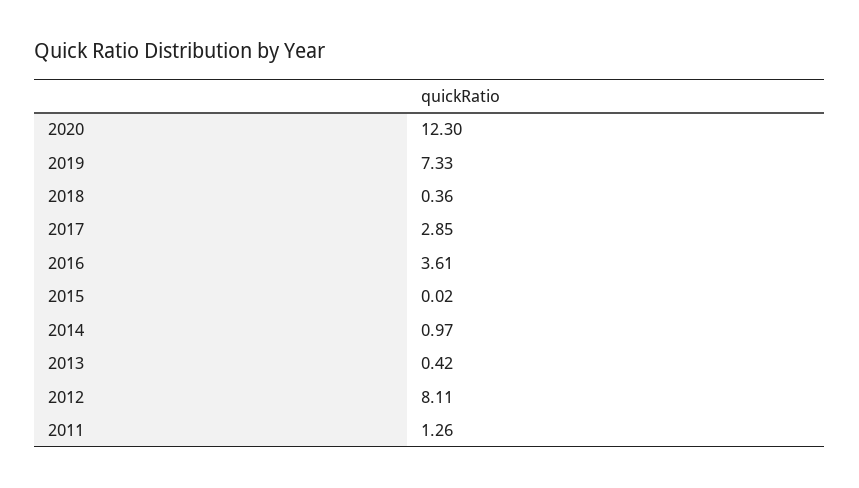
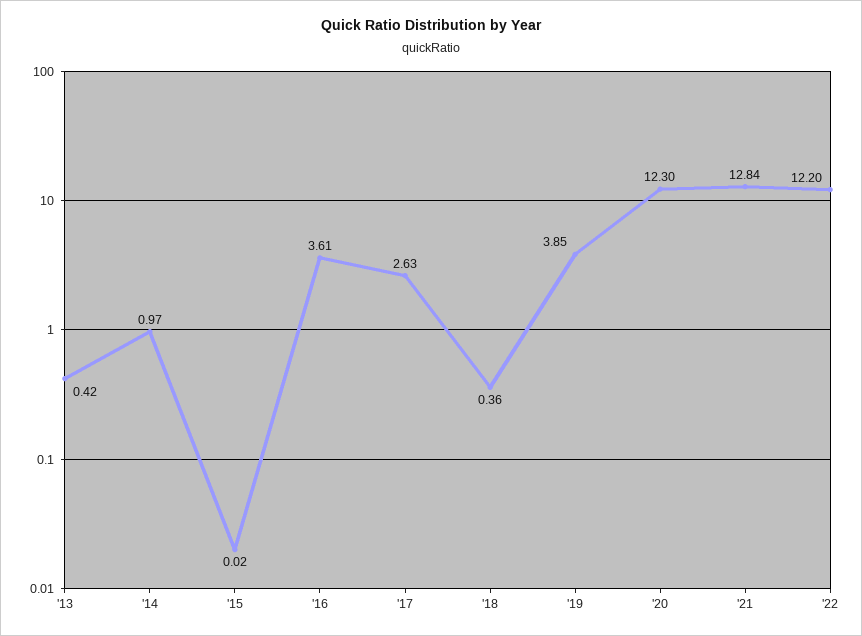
2019: 7.33 -> 3.85
2017: 2.85 -> 2.63
2012: 8.11 -> none
2011: 1.26 -> none
'21: none -> 12.84
'22: none -> 12.2

